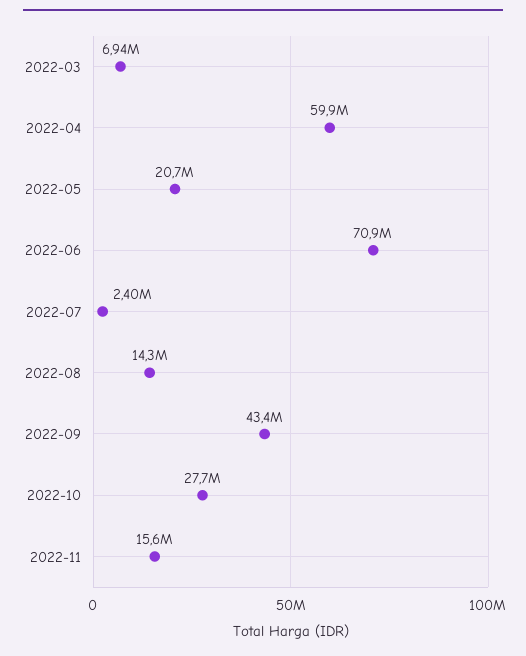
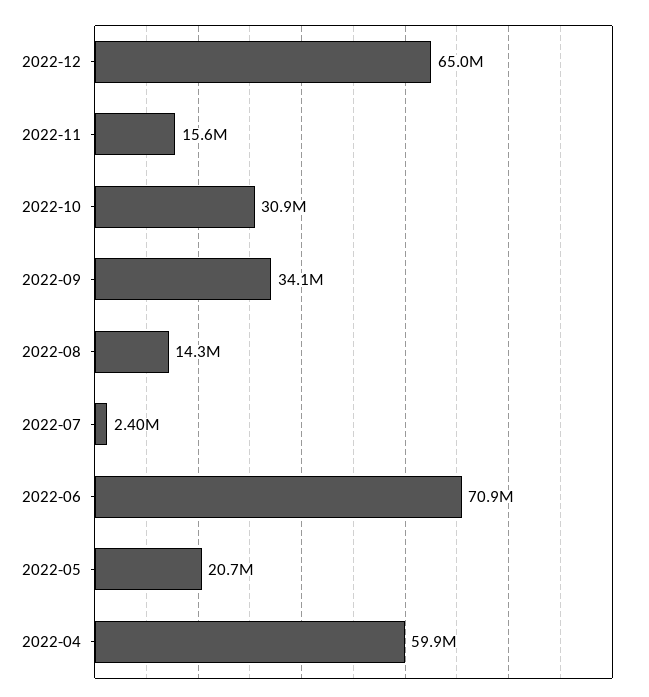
2022-03: 6940000 -> none
2022-09: 43400000 -> 34100000
2022-10: 27700000 -> 30900000
2022-12: none -> 65000000

